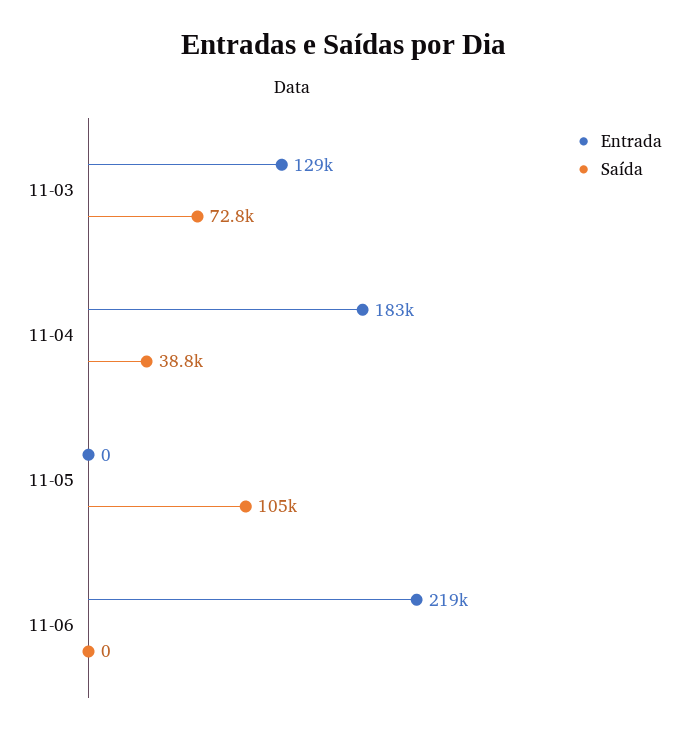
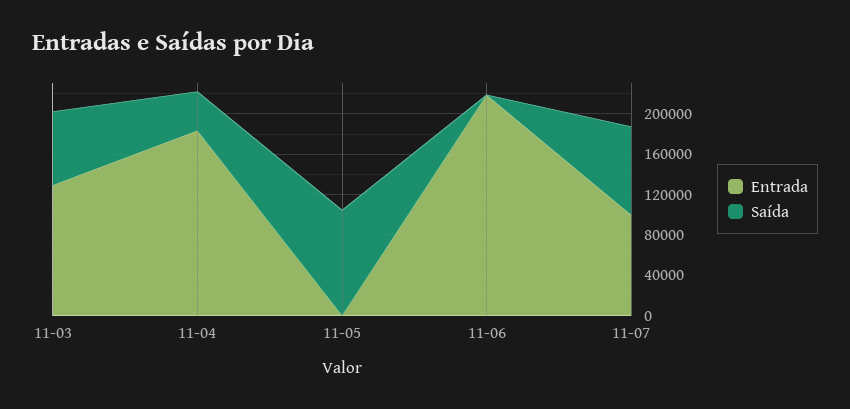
Entrada, 11-07: none -> 100000
Saída, 11-07: none -> 90000

